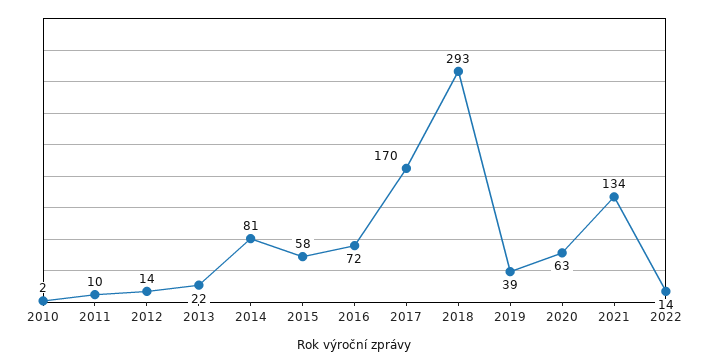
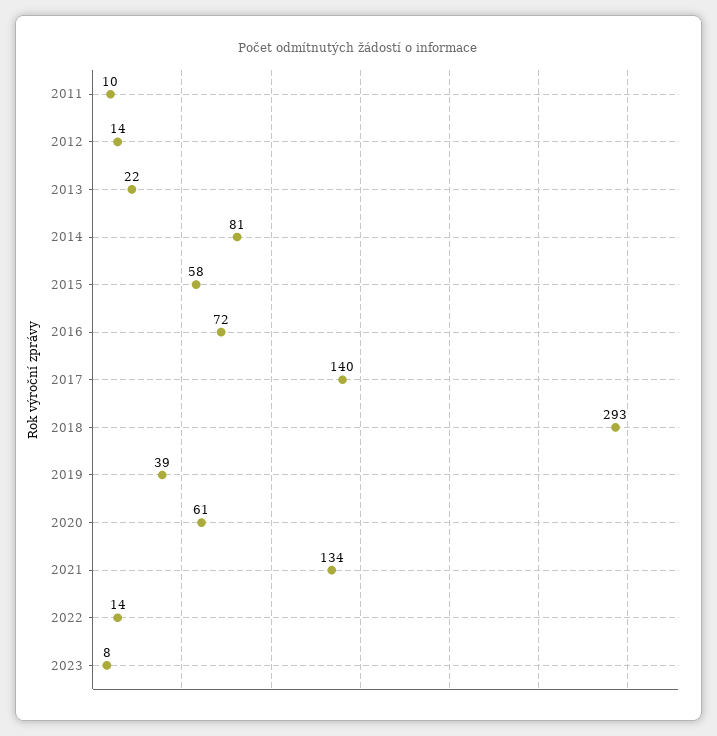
2010: 2 -> none
2017: 170 -> 140
2020: 63 -> 61
2023: none -> 8

